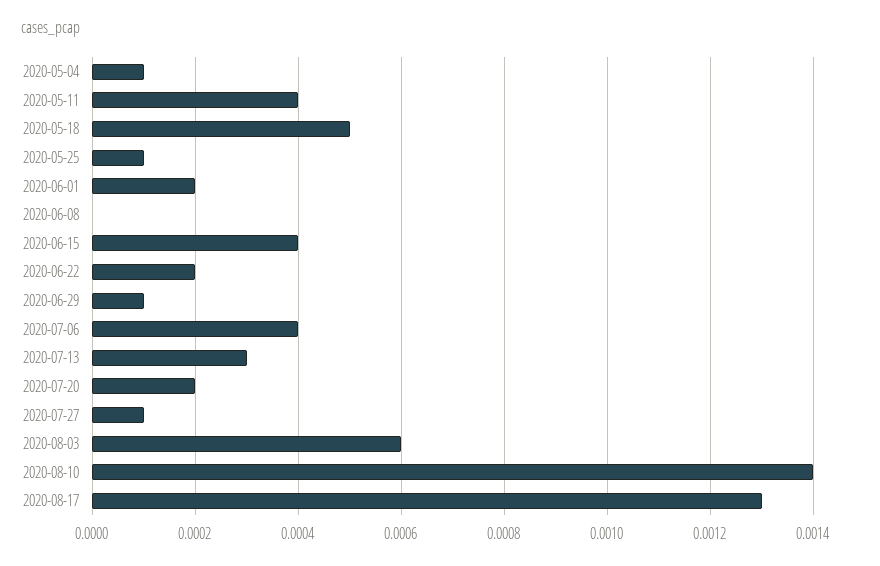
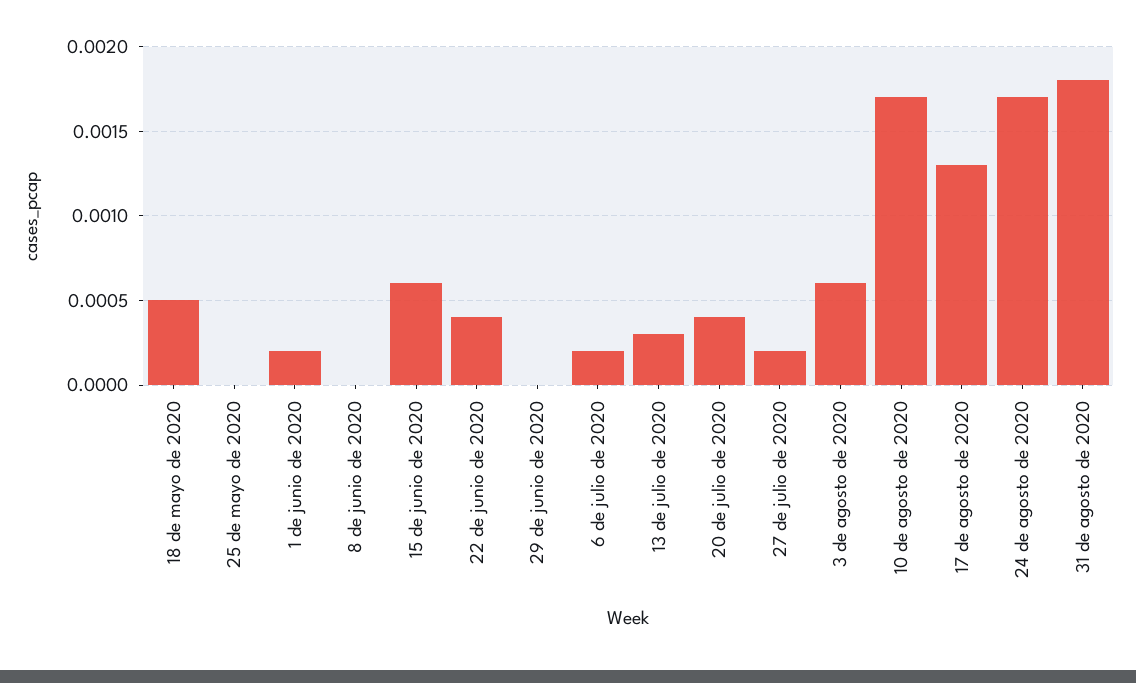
2020-05-04: 0.0001 -> none
2020-05-11: 0.0004 -> none
2020-05-25: 0.0001 -> 0
2020-06-15: 0.0004 -> 0.0006
2020-06-22: 0.0002 -> 0.0004
2020-06-29: 0.0001 -> 0
2020-07-06: 0.0004 -> 0.0002
2020-07-20: 0.0002 -> 0.0004
2020-07-27: 0.0001 -> 0.0002
2020-08-10: 0.0014 -> 0.0017
24 de agosto de 2020: none -> 0.0017
31 de agosto de 2020: none -> 0.0018

